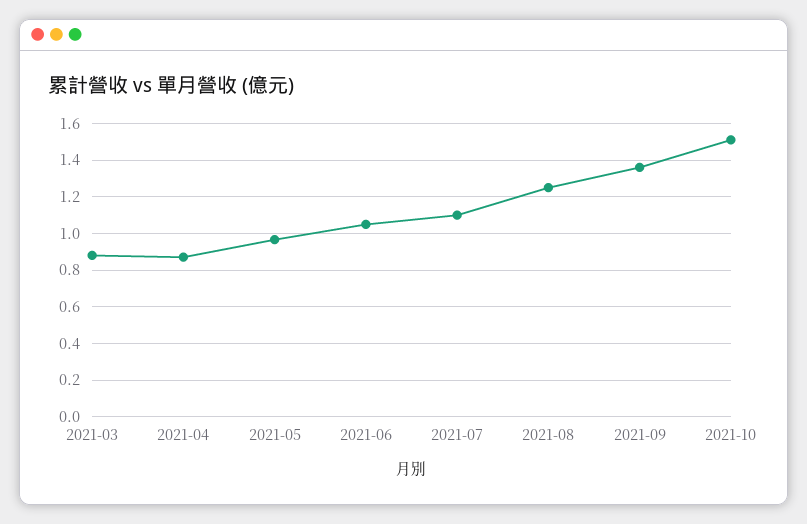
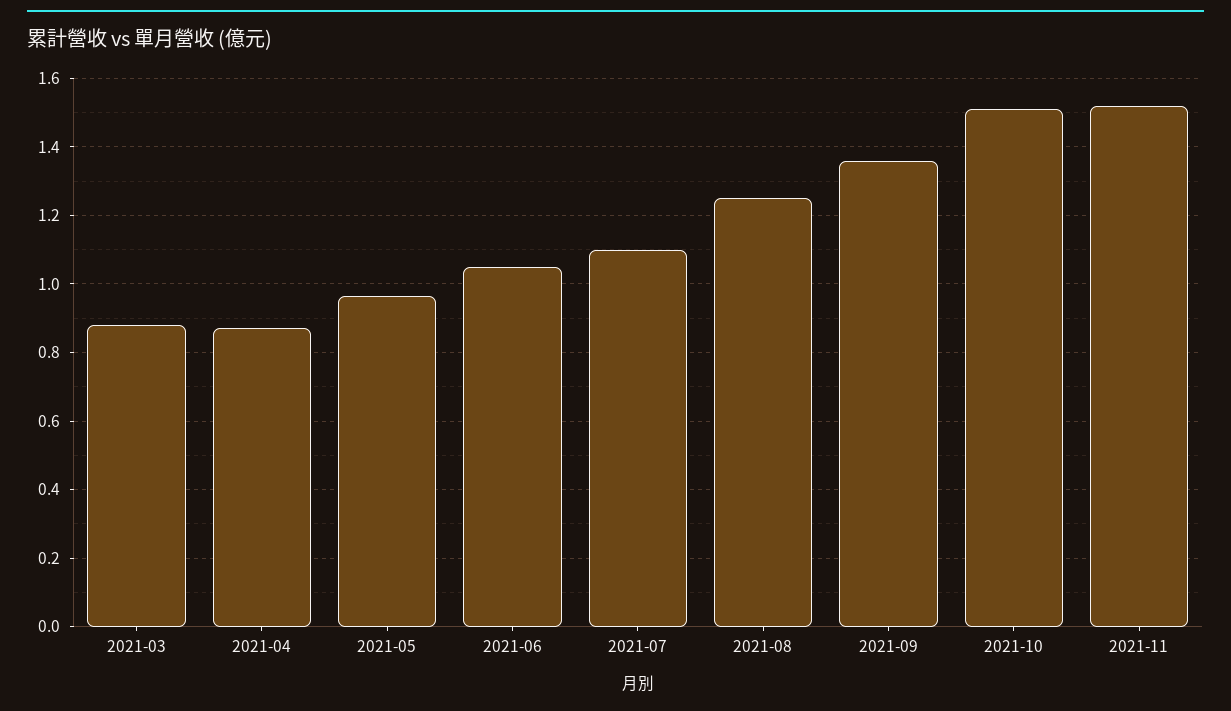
2021-11: none -> 1.52

